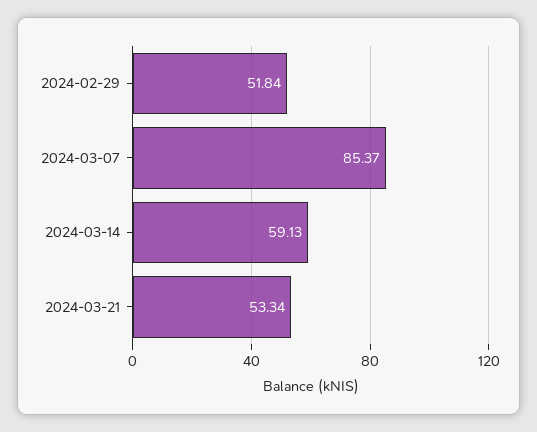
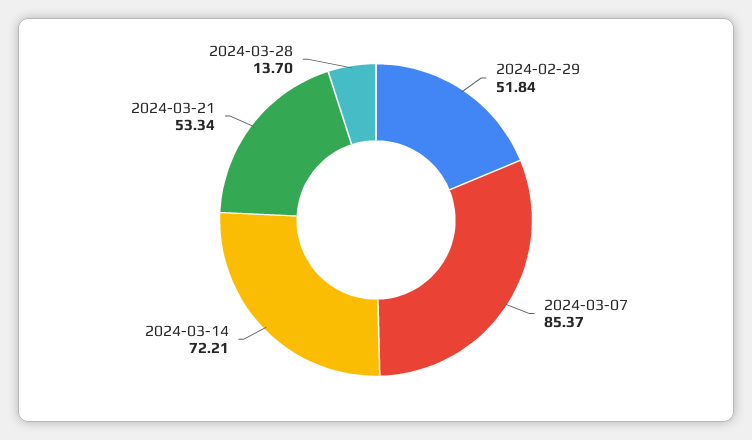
2024-03-14: 59.13 -> 72.21
2024-03-28: none -> 13.7

